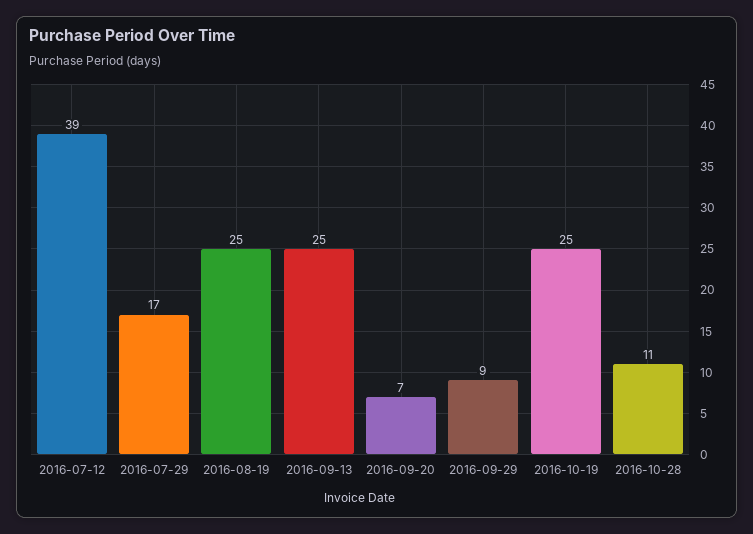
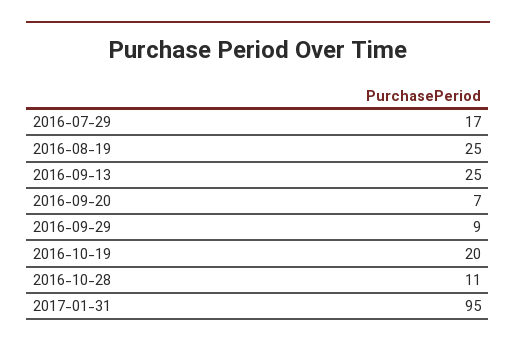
2016-07-12: 39 -> none
2016-10-19: 25 -> 20
2017-01-31: none -> 95

